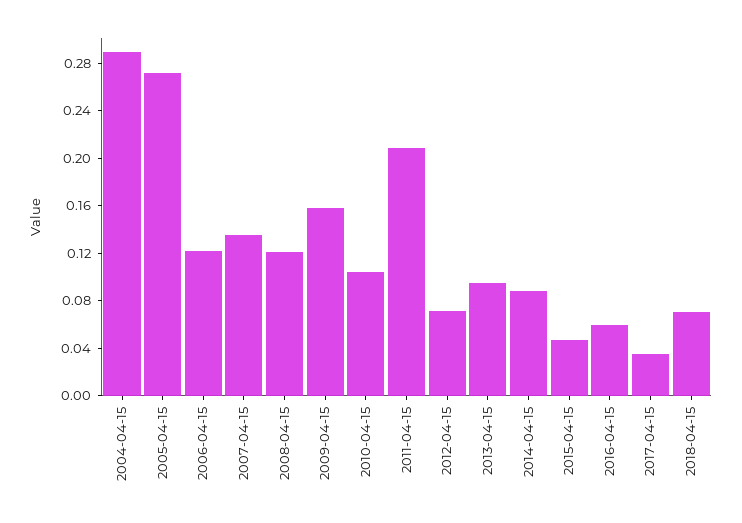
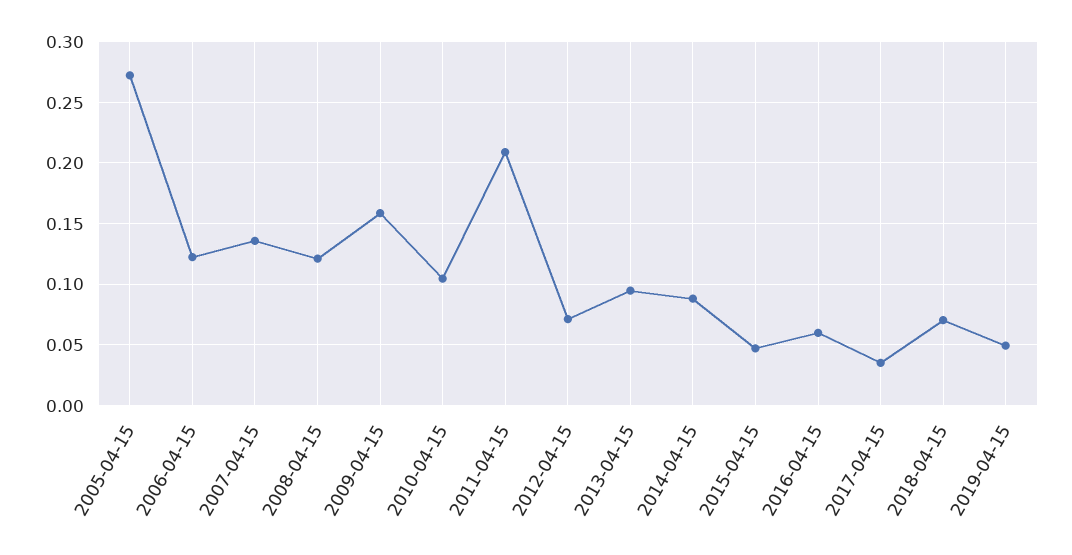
2004-04-15: 0.29 -> none
2019-04-15: none -> 0.05

